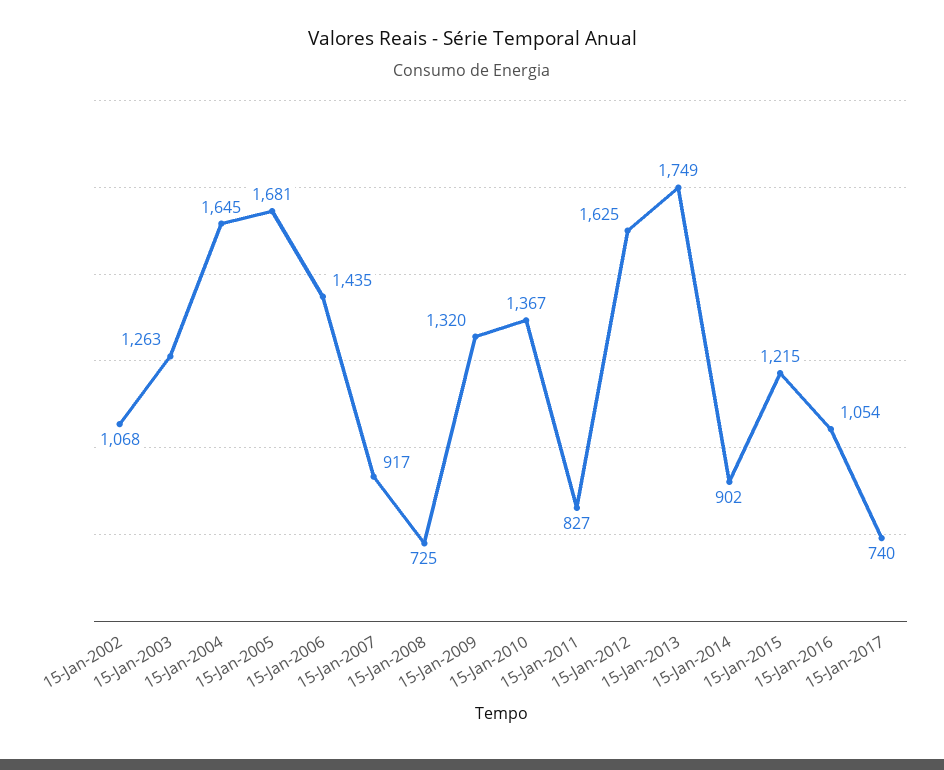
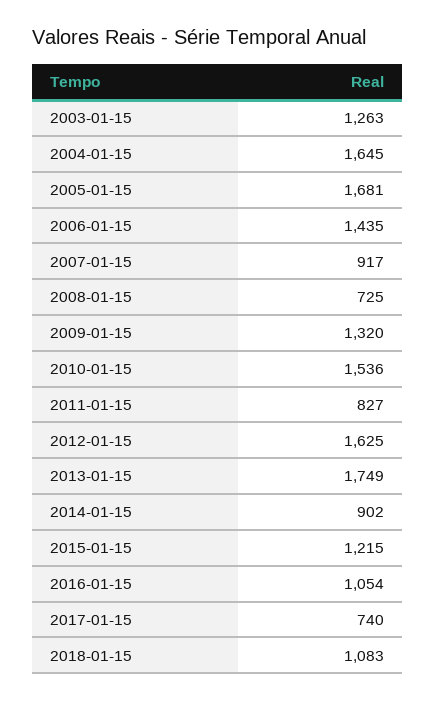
15-Jan-2002: 1068 -> none
15-Jan-2010: 1367 -> 1536
2018-01-15: none -> 1083

